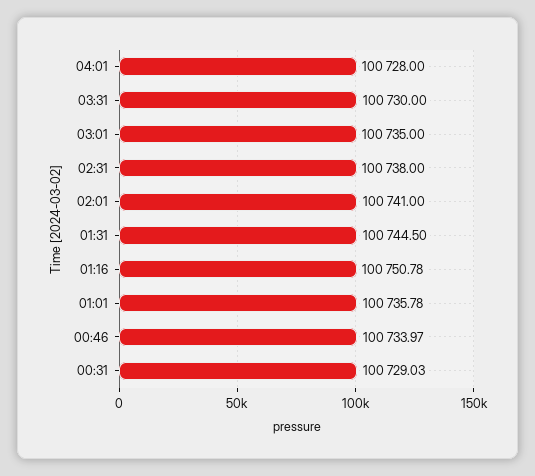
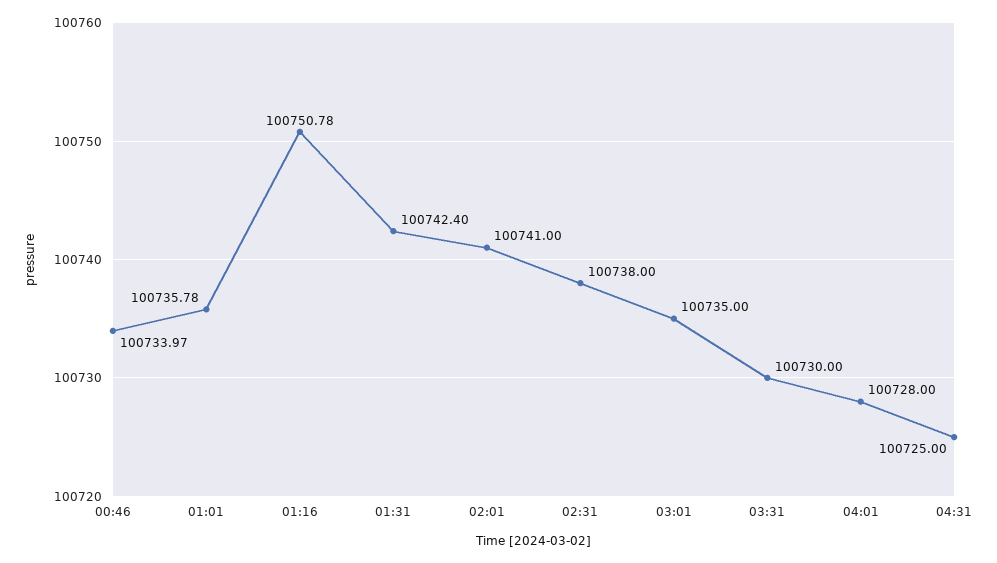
01:31: 100744.5 -> 100742.4
00:31: 100729.03 -> none
04:31: none -> 100725

